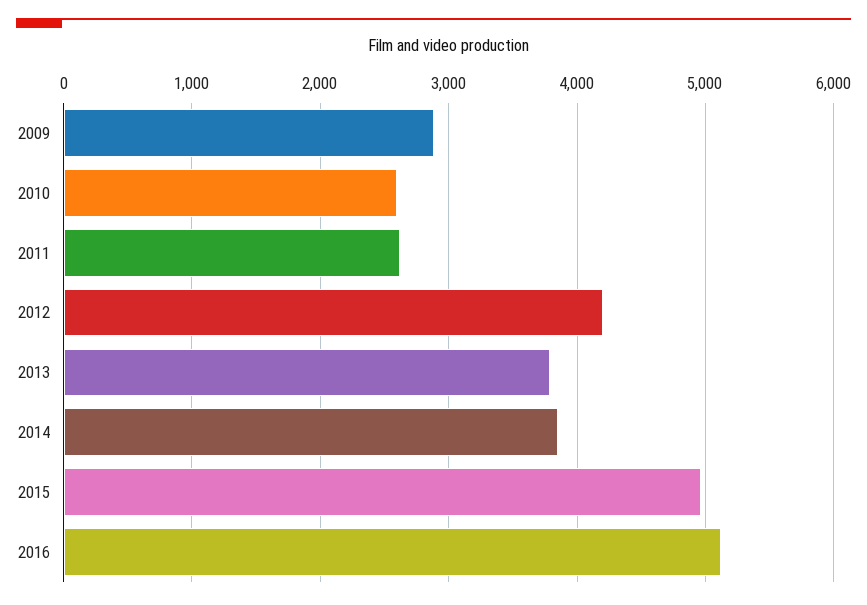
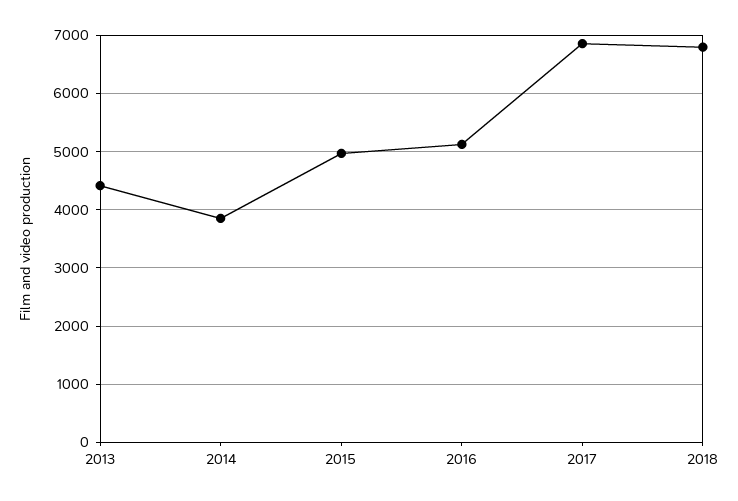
2009: 2900 -> none
2010: 2600 -> none
2011: 2600 -> none
2012: 4200 -> none
2013: 3800 -> 4400
2017: none -> 6800
2018: none -> 6800

